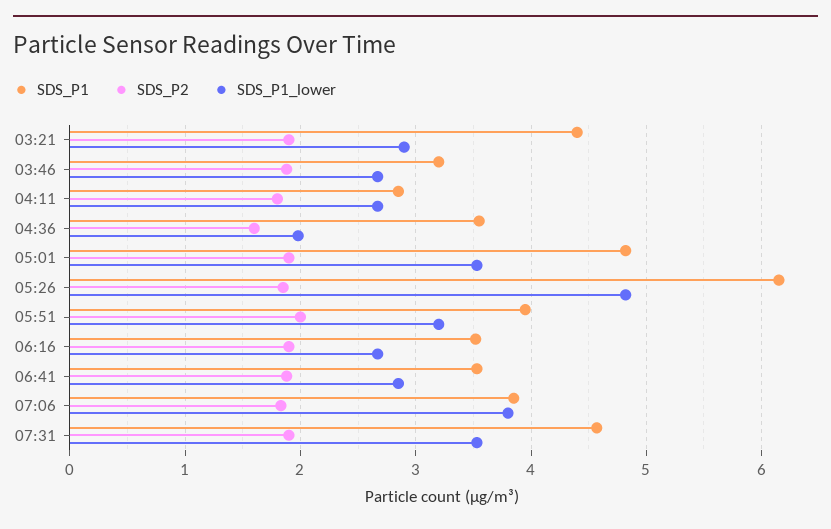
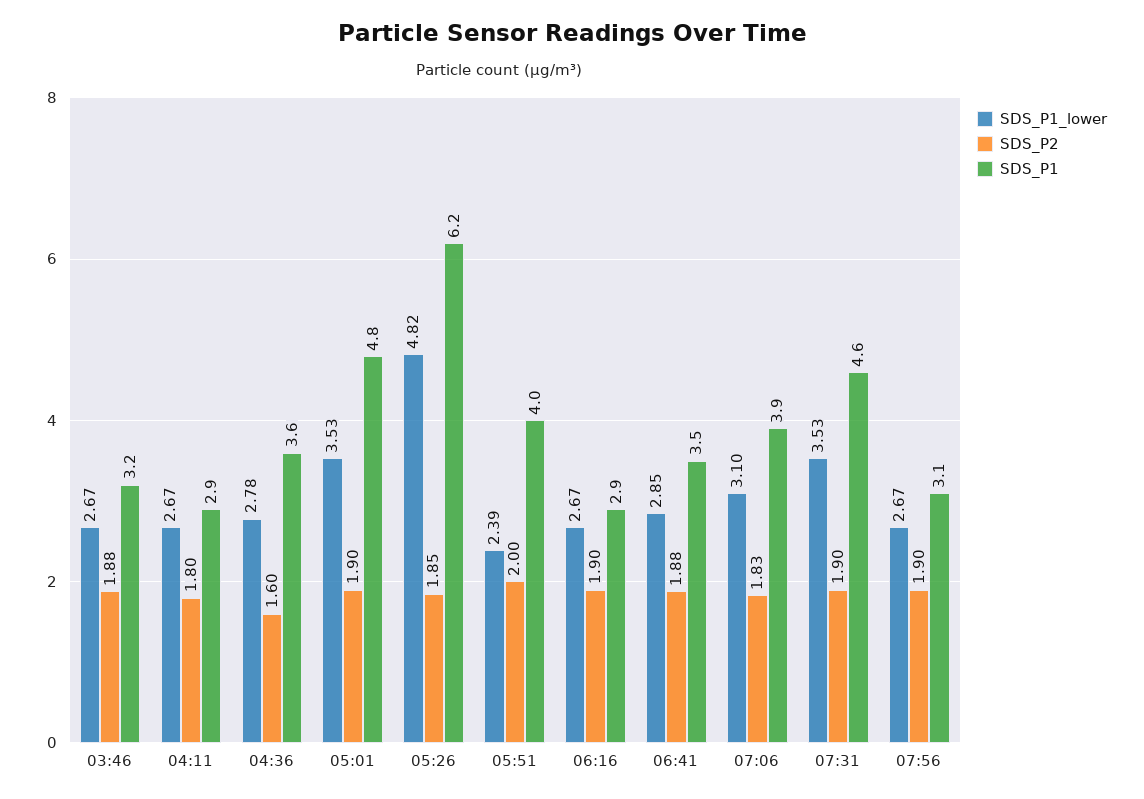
SDS_P1, 03:21: 4.4 -> none
SDS_P2, 03:21: 1.9 -> none
SDS_P1_lower, 03:21: 2.9 -> none
SDS_P1_lower, 04:36: 2 -> 2.78
SDS_P1_lower, 05:51: 3.2 -> 2.39
SDS_P1, 06:16: 3.5 -> 2.9
SDS_P1_lower, 07:06: 3.8 -> 3.1
SDS_P1_lower, 07:56: none -> 2.67
SDS_P2, 07:56: none -> 1.9
SDS_P1, 07:56: none -> 3.1

